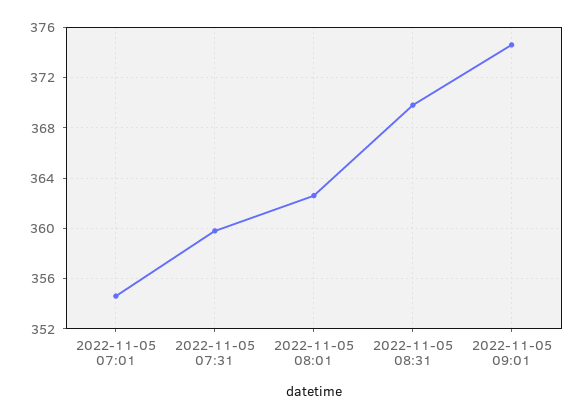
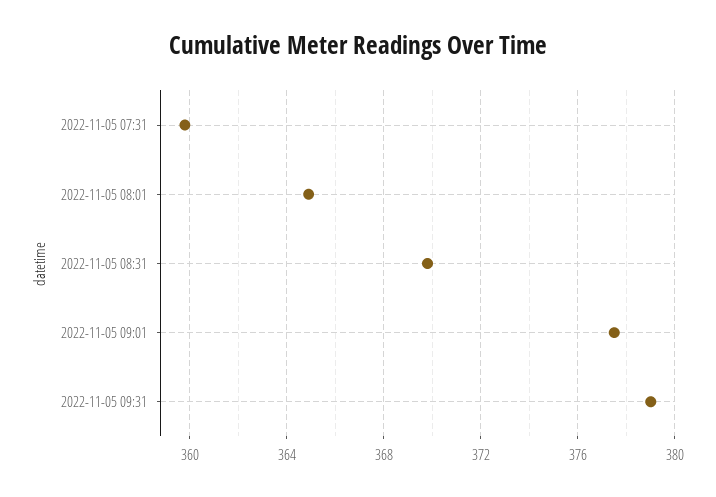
2022-11-05 07:01: 354.5 -> none
2022-11-05 08:01: 362.5 -> 365
2022-11-05 09:01: 374.5 -> 377.5
2022-11-05 09:31: none -> 379

